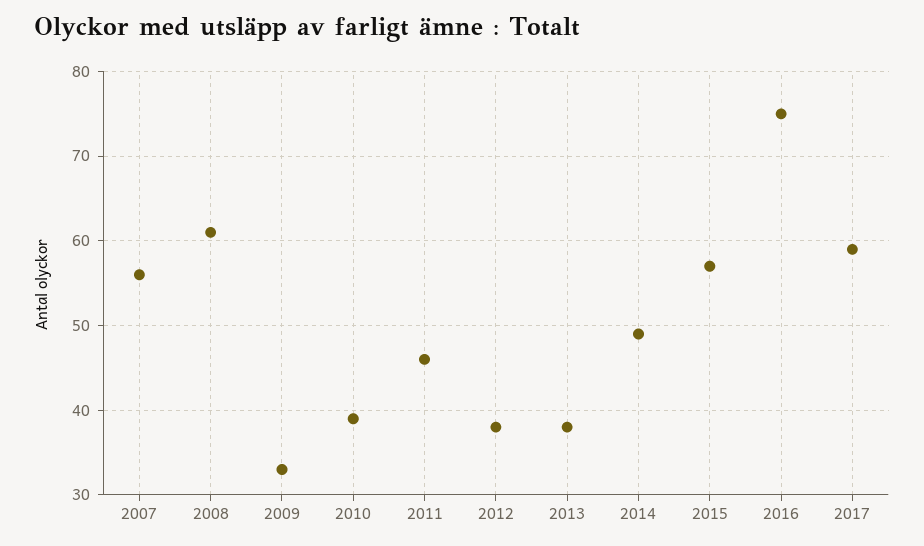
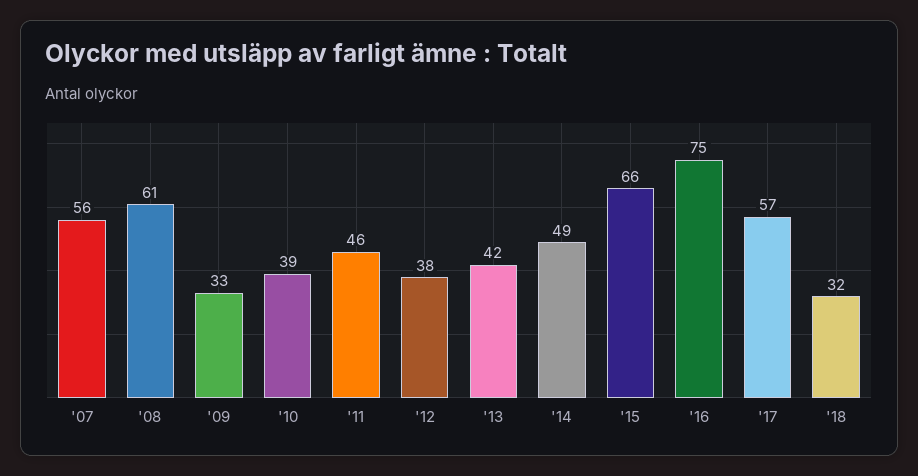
2013: 38 -> 42
2015: 57 -> 66
2017: 59 -> 57
'18: none -> 32

